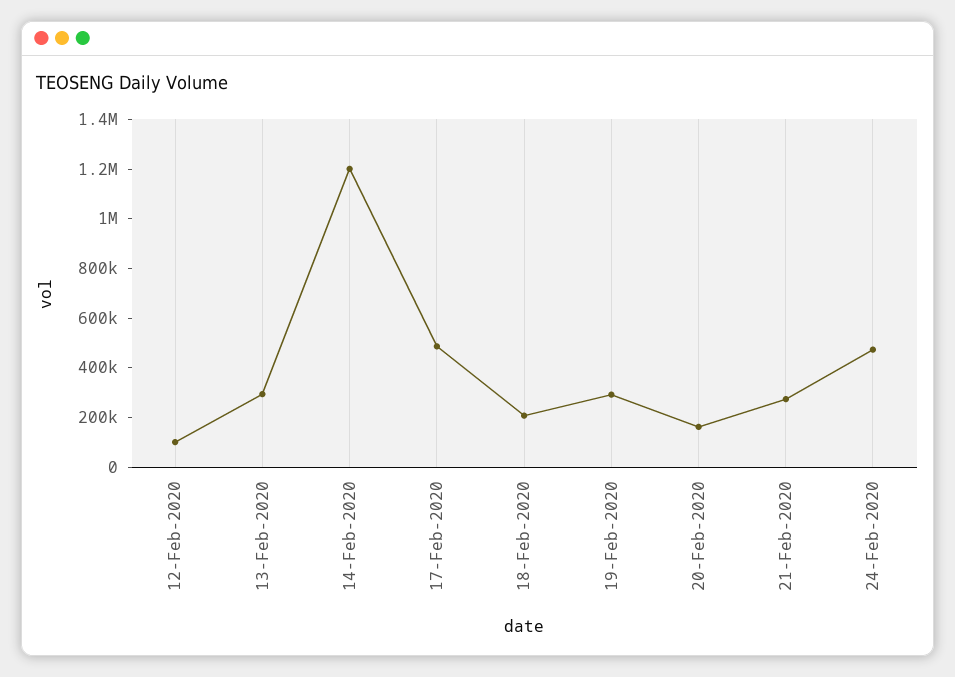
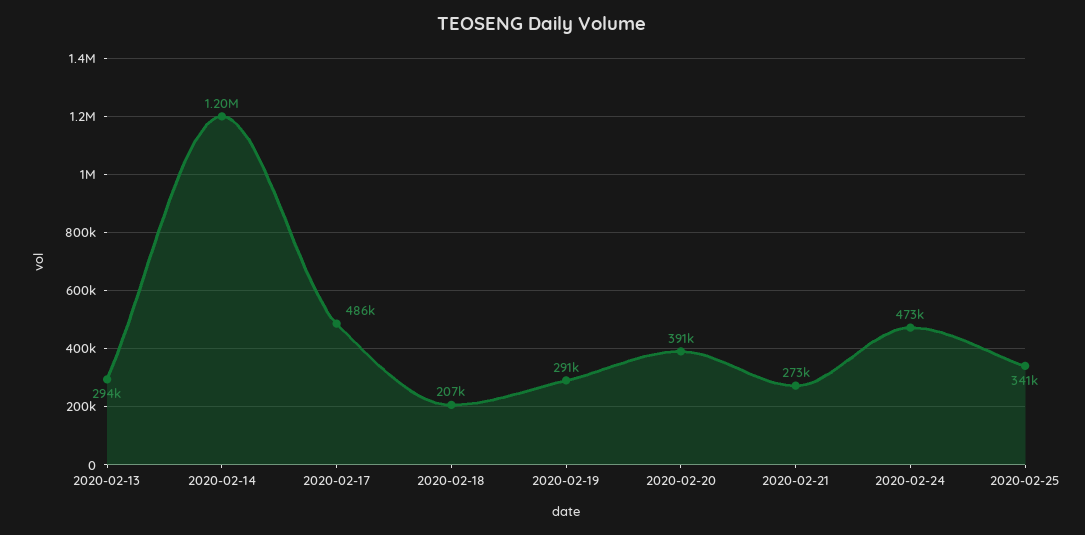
12-Feb-2020: 100000 -> none
20-Feb-2020: 150000 -> 391000
2020-02-25: none -> 341000

